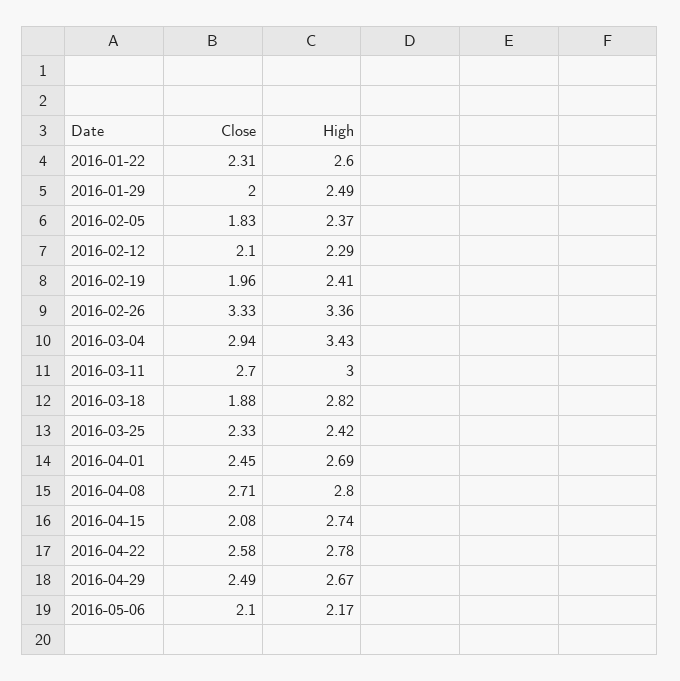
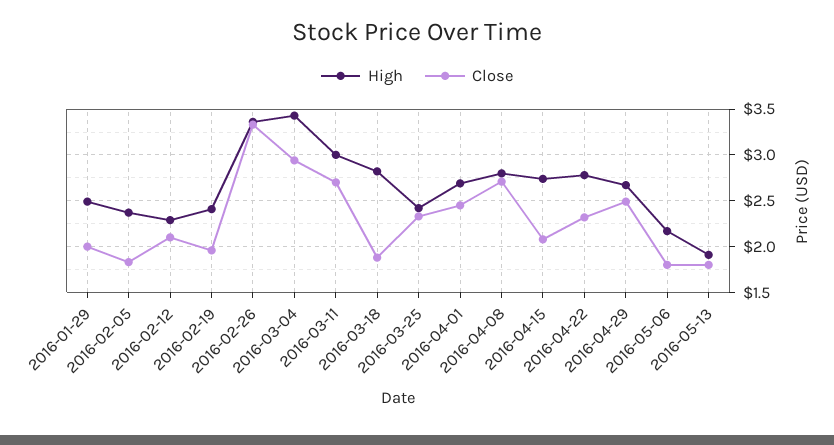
Close, 2016-01-22: 2.31 -> none
High, 2016-01-22: 2.6 -> none
Close, 2016-04-22: 2.58 -> 2.3
Close, 2016-05-06: 2.1 -> 1.8
High, 2016-05-13: none -> 1.9
Close, 2016-05-13: none -> 1.8

